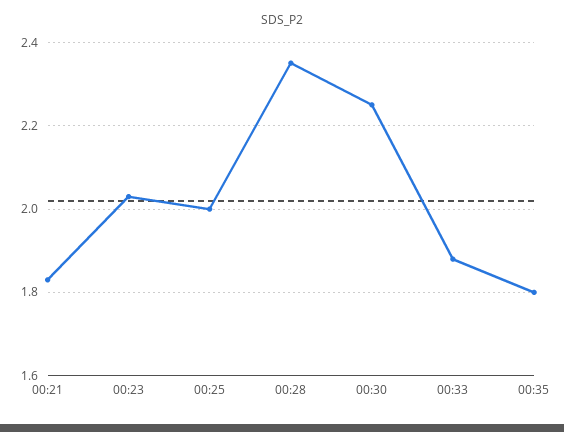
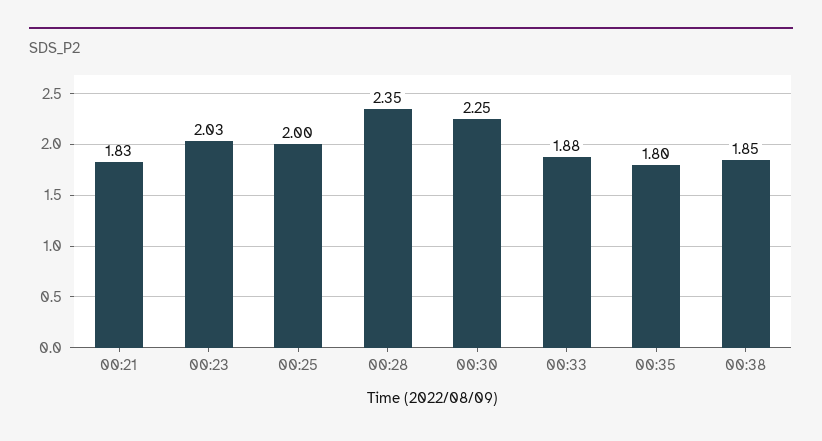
00:38: none -> 1.85

